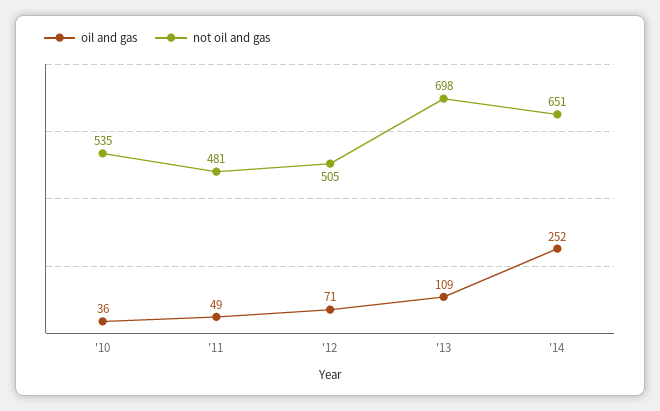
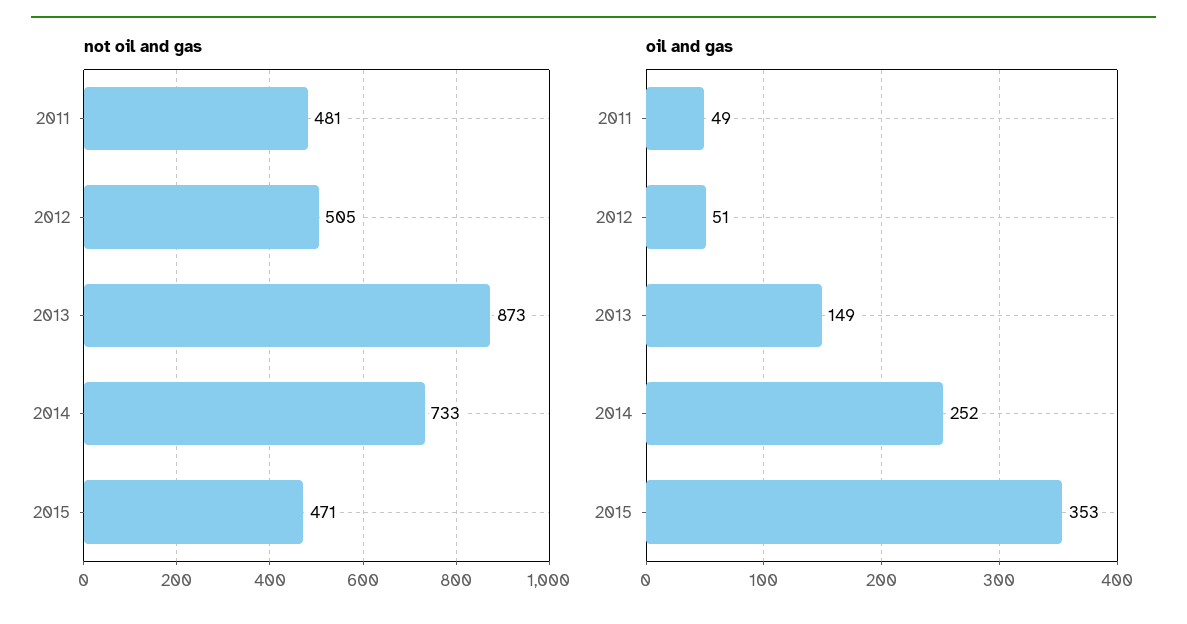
oil and gas, '10: 36 -> none
not oil and gas, '10: 535 -> none
oil and gas, '12: 71 -> 51
oil and gas, '13: 109 -> 149
not oil and gas, '13: 698 -> 873
not oil and gas, '14: 651 -> 733
not oil and gas, 2015: none -> 471
oil and gas, 2015: none -> 353

